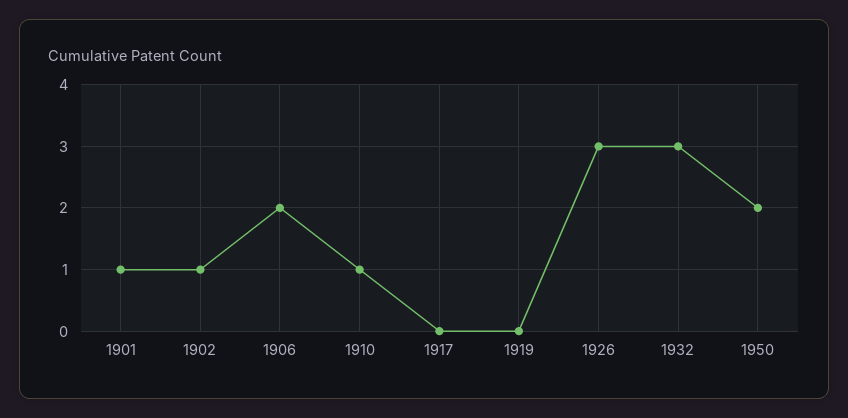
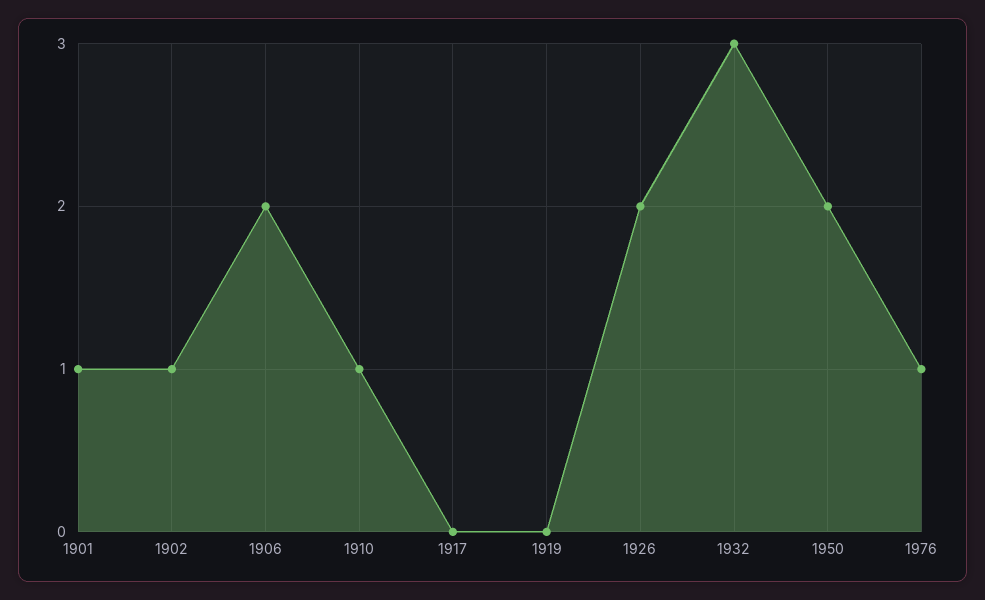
1926: 3 -> 2
1976: none -> 1

